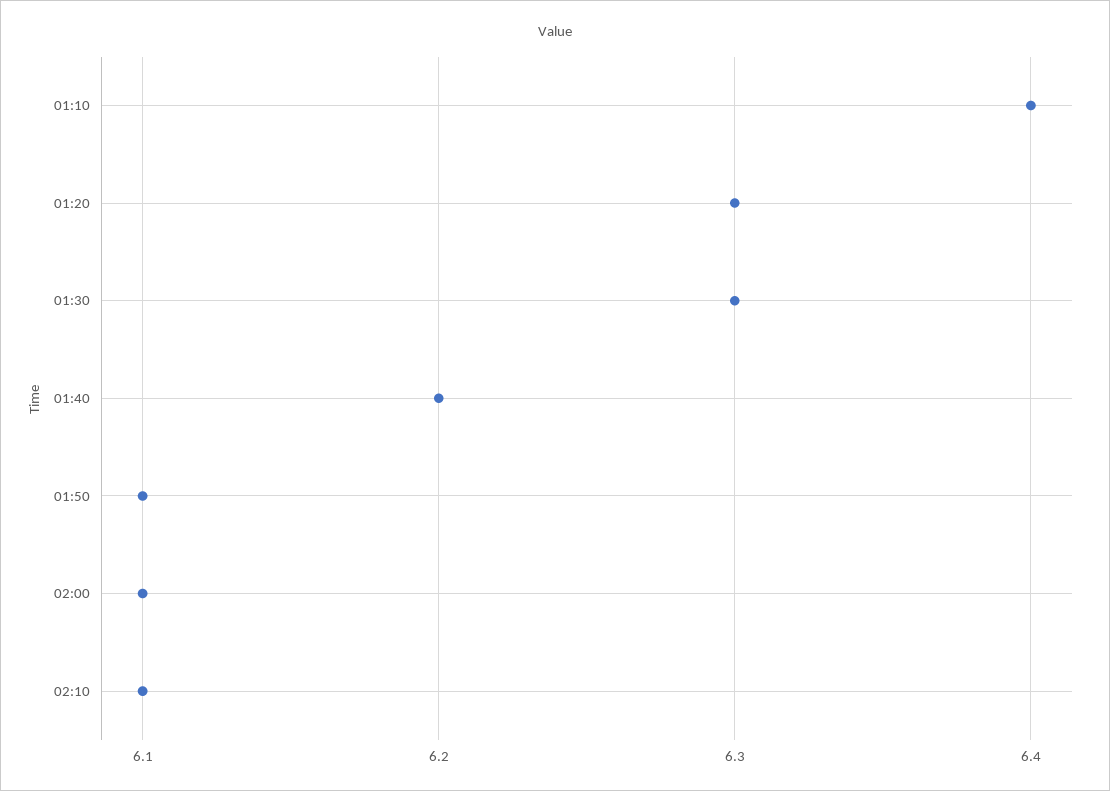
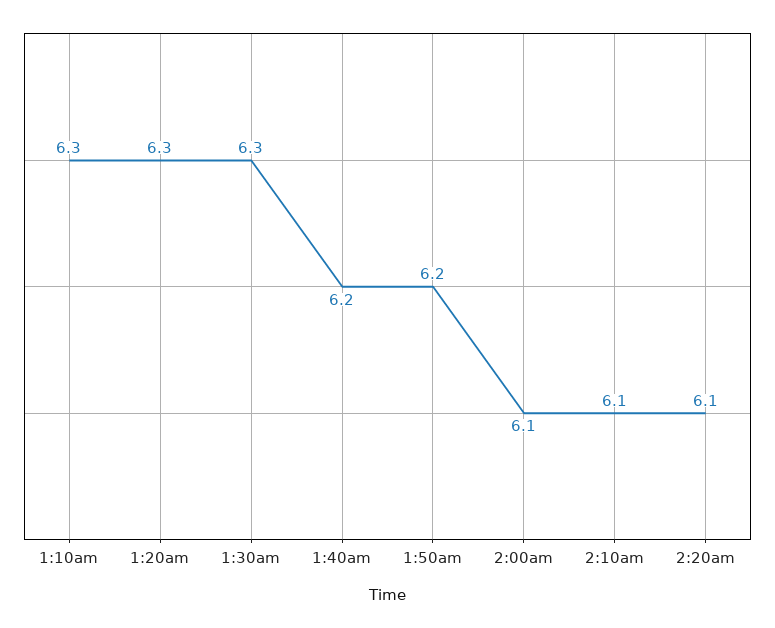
01:10: 6.4 -> 6.3
01:50: 6.1 -> 6.2
2:20am: none -> 6.1

